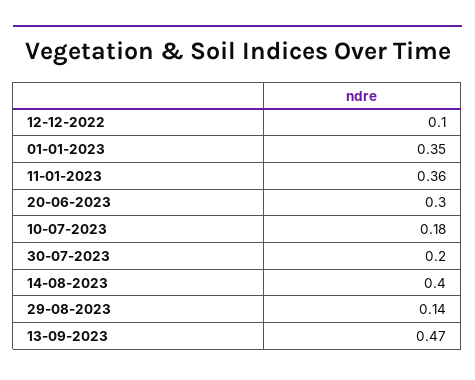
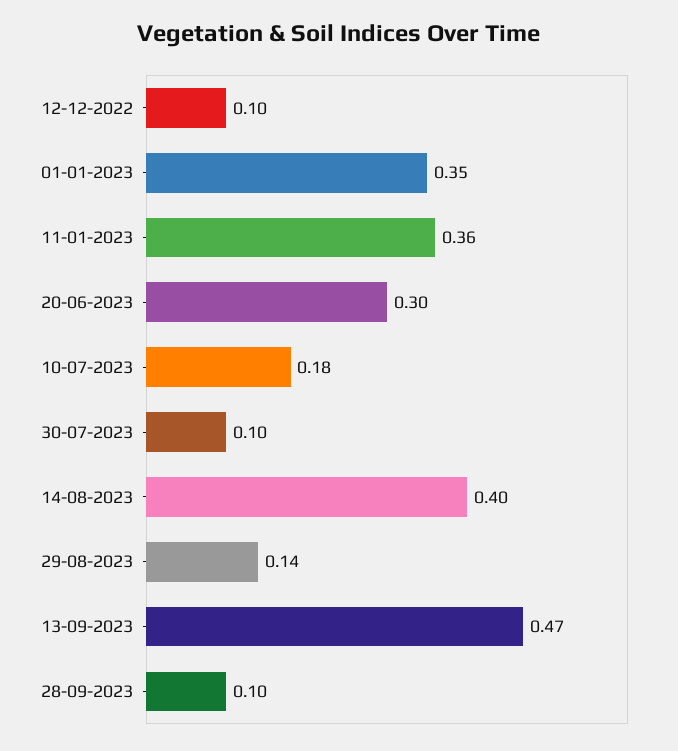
30-07-2023: 0.2 -> 0.1
28-09-2023: none -> 0.1

